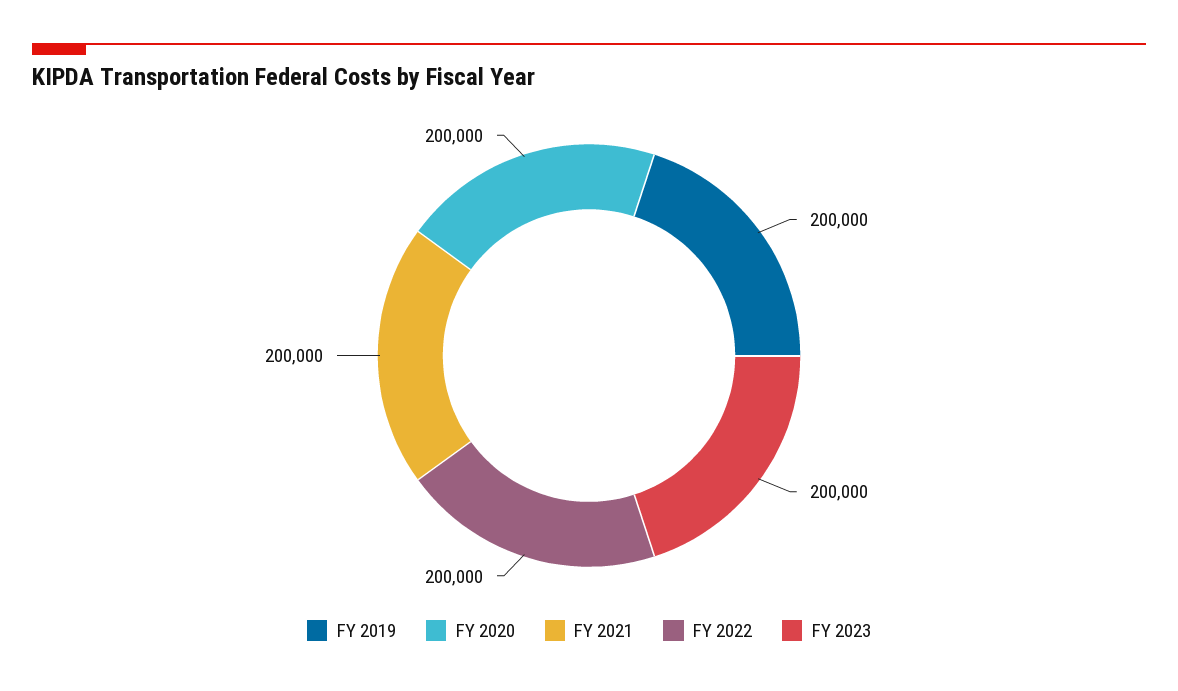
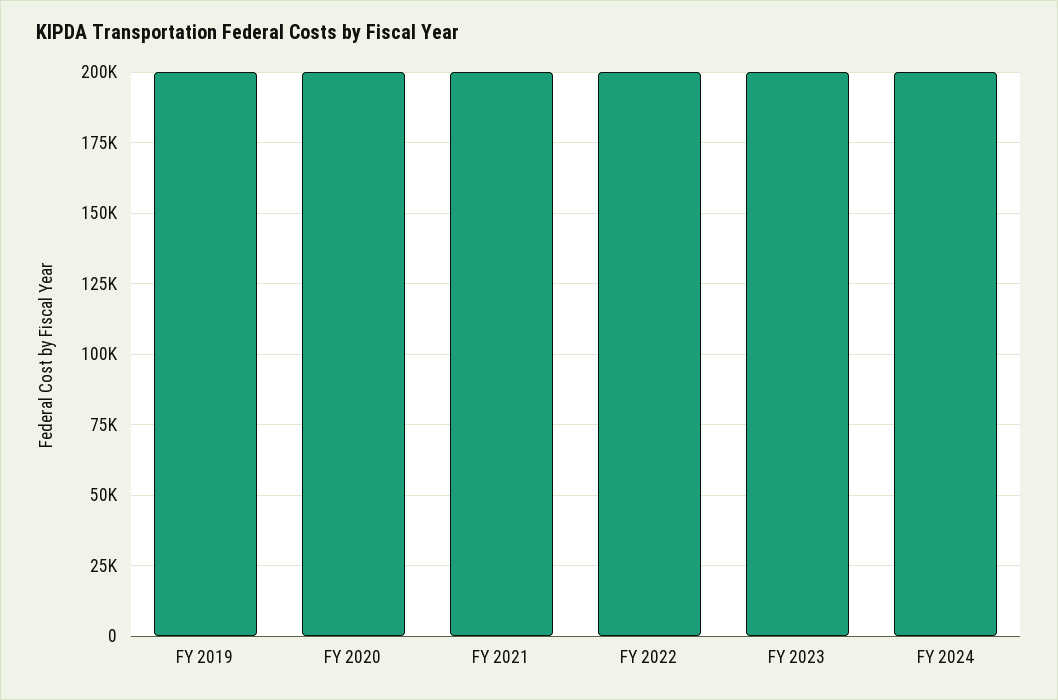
FY 2024: none -> 200000

